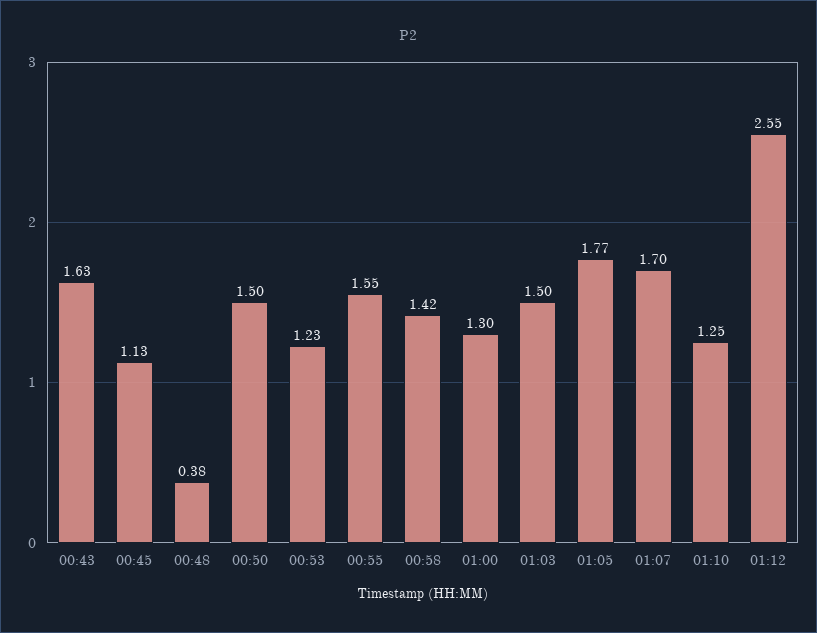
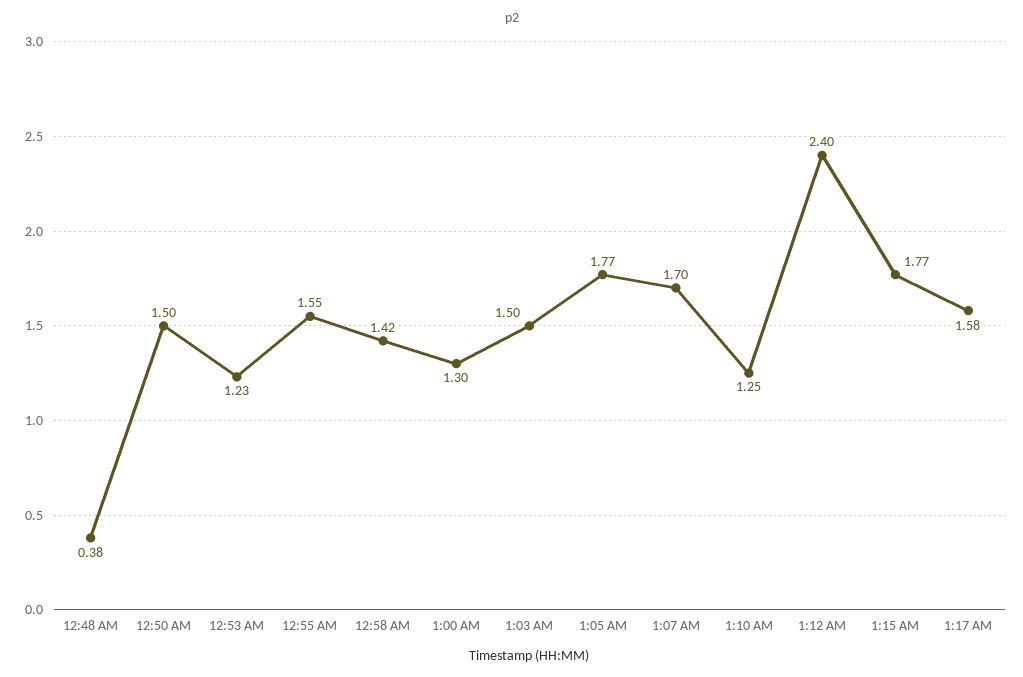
00:43: 1.63 -> none
00:45: 1.13 -> none
01:12: 2.55 -> 2.4
1:15 AM: none -> 1.77
1:17 AM: none -> 1.58

